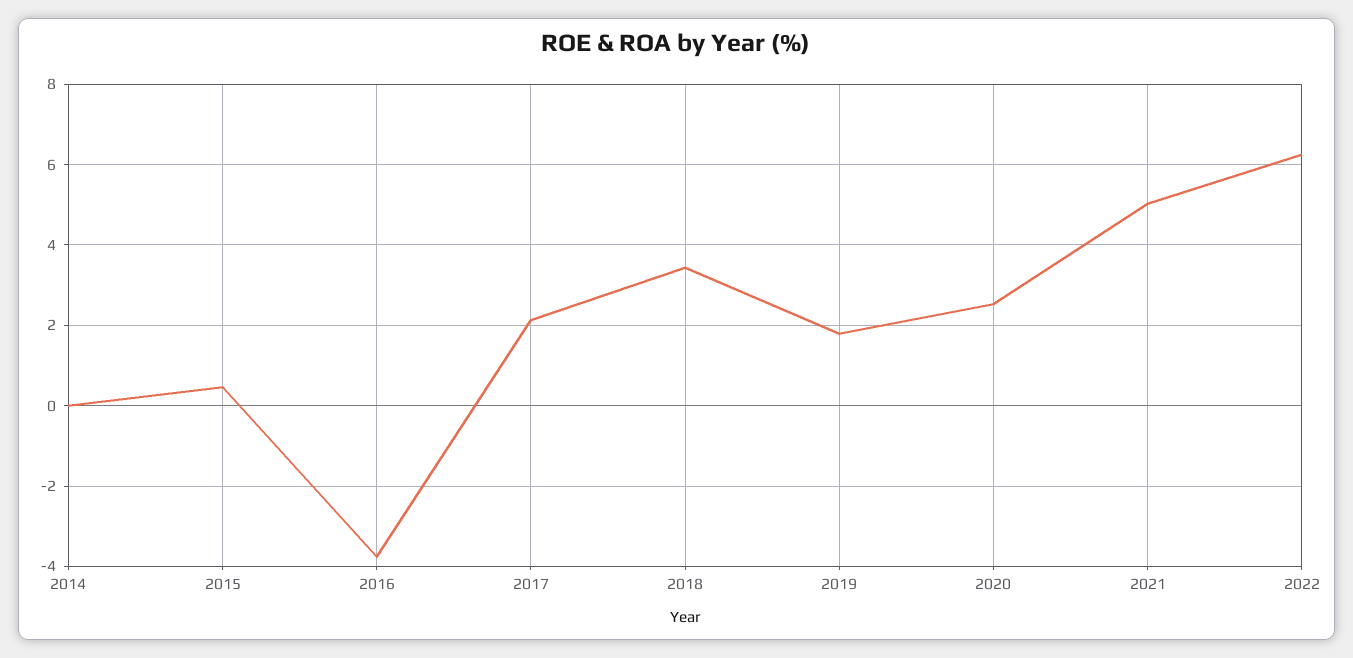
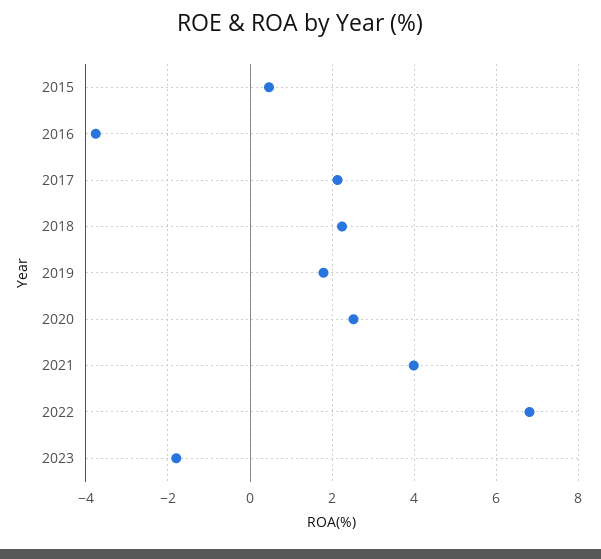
2014: 0 -> none
2018: 3.4 -> 2.2
2021: 5 -> 4
2022: 6.2 -> 6.8
2023: none -> -1.8

